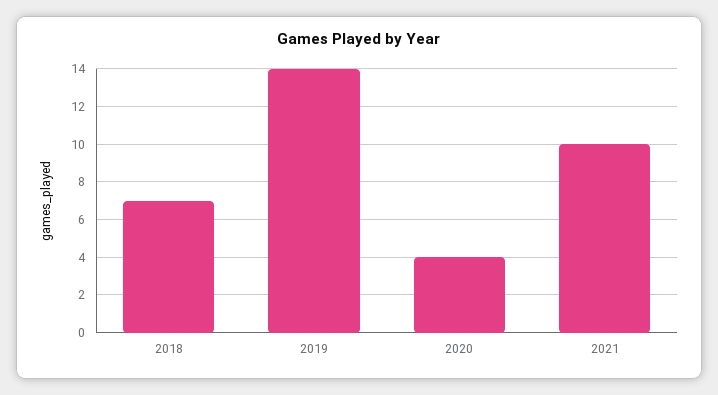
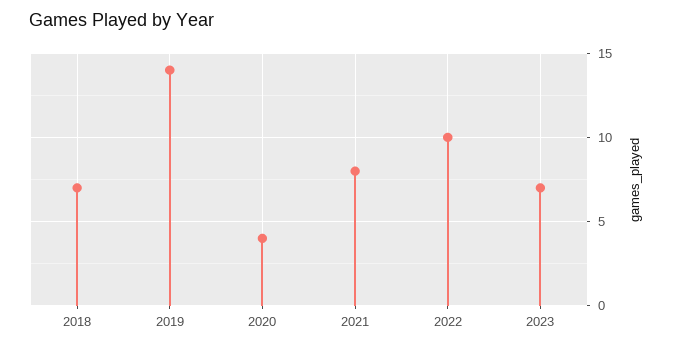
2021: 10 -> 8
2022: none -> 10
2023: none -> 7

